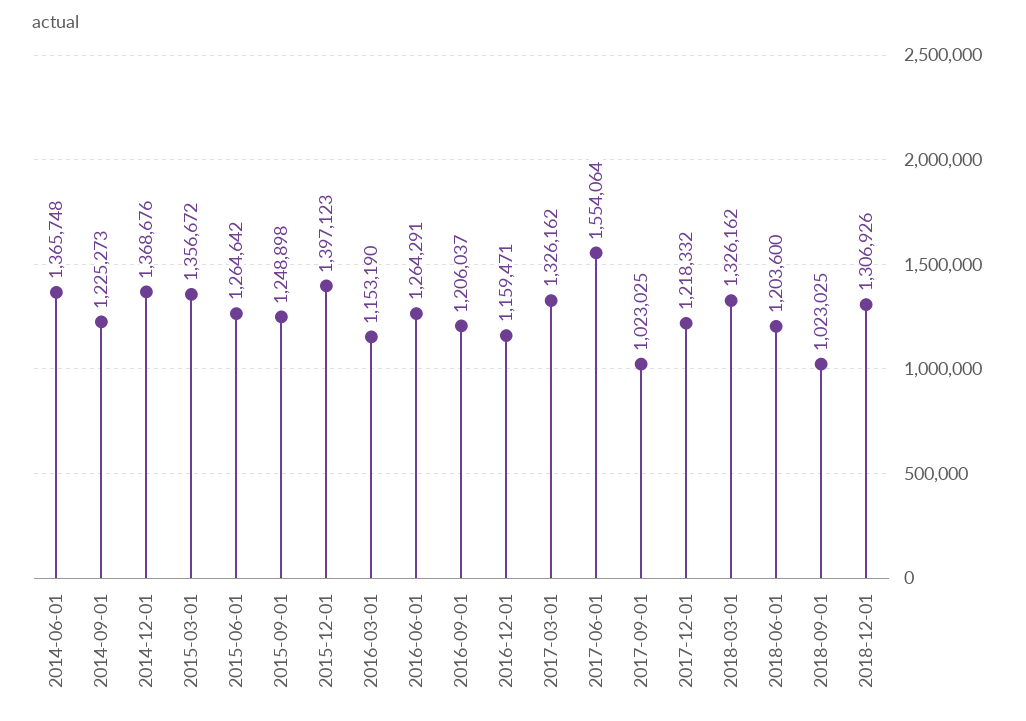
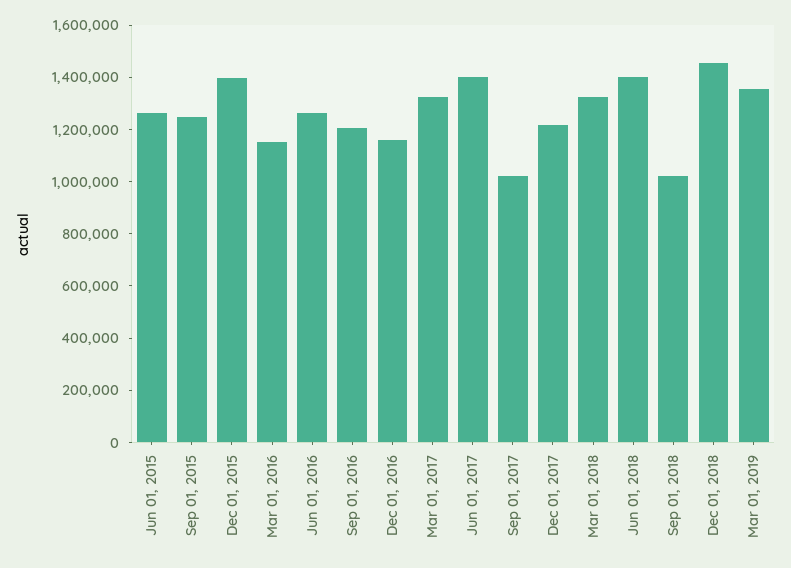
2014-06-01: 1365748 -> none
2014-09-01: 1225273 -> none
2014-12-01: 1368676 -> none
2015-03-01: 1356672 -> none
2017-06-01: 1554064 -> 1400000
2018-06-01: 1203600 -> 1400000
2018-12-01: 1306926 -> 1450000
Mar 01, 2019: none -> 1350000

